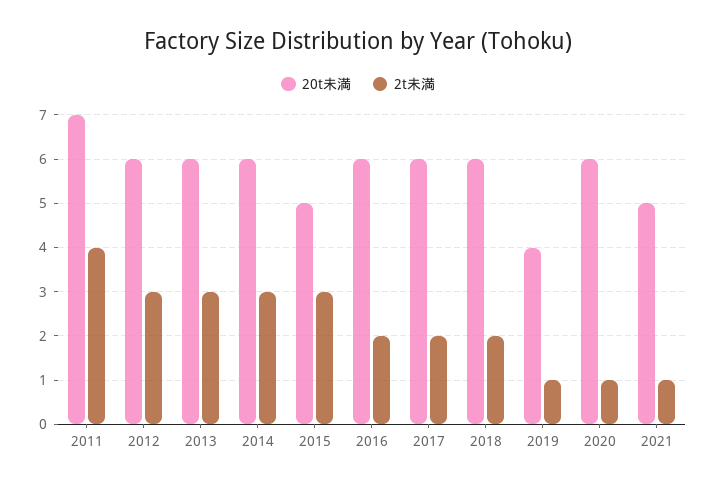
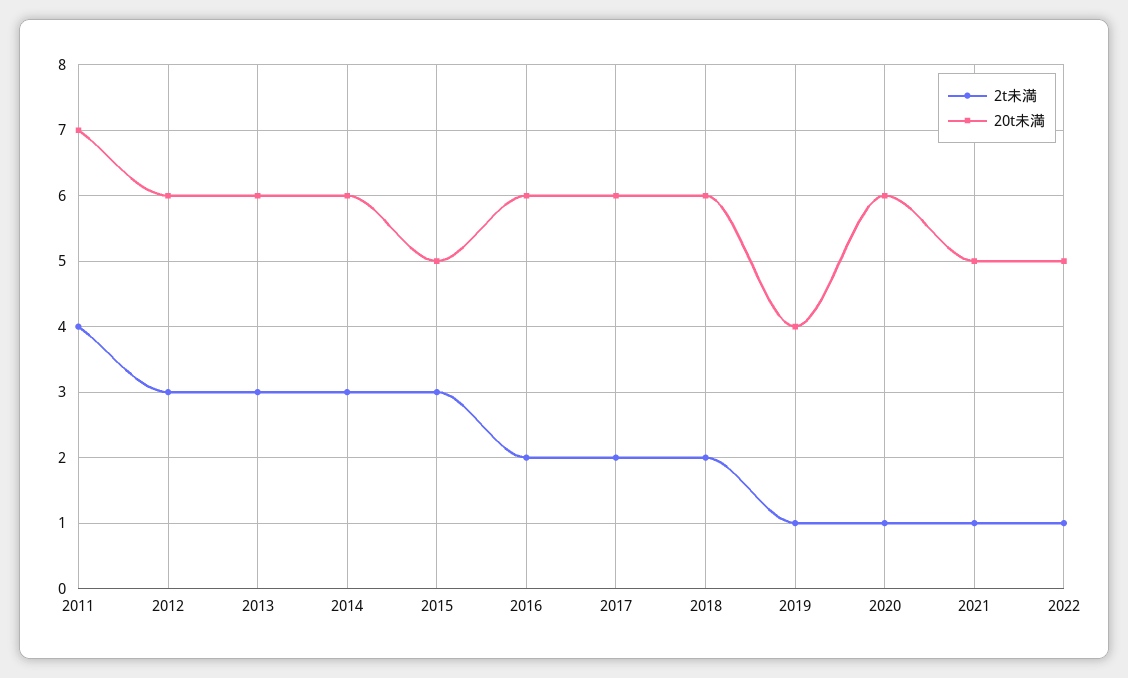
2t未満, 2022: none -> 1
20t未満, 2022: none -> 5

